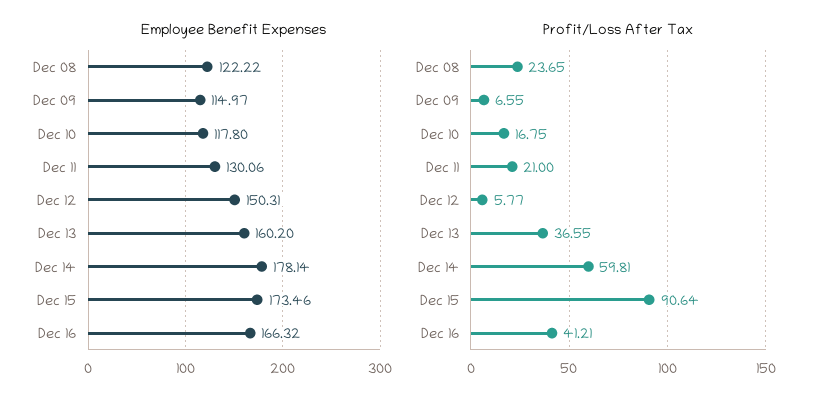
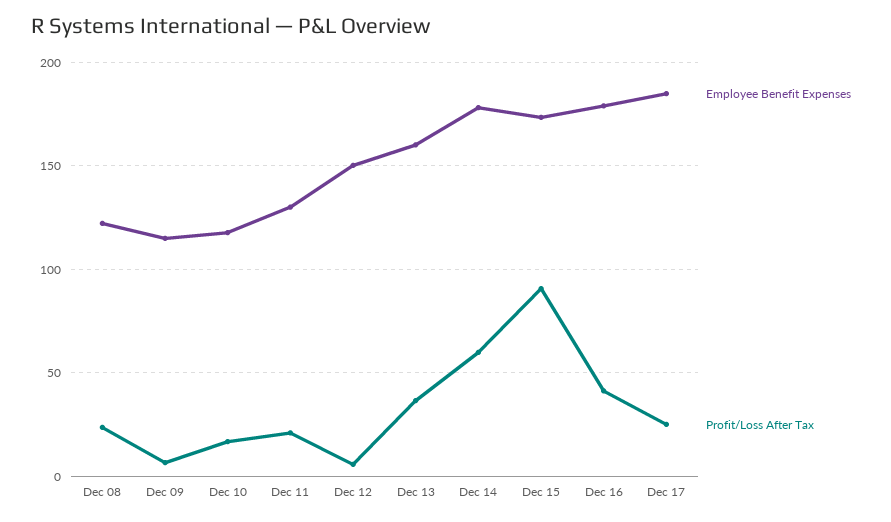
Employee Benefit Expenses, Dec 16: 166.32 -> 180
Employee Benefit Expenses, Dec 17: none -> 185
Profit/Loss After Tax, Dec 17: none -> 25

